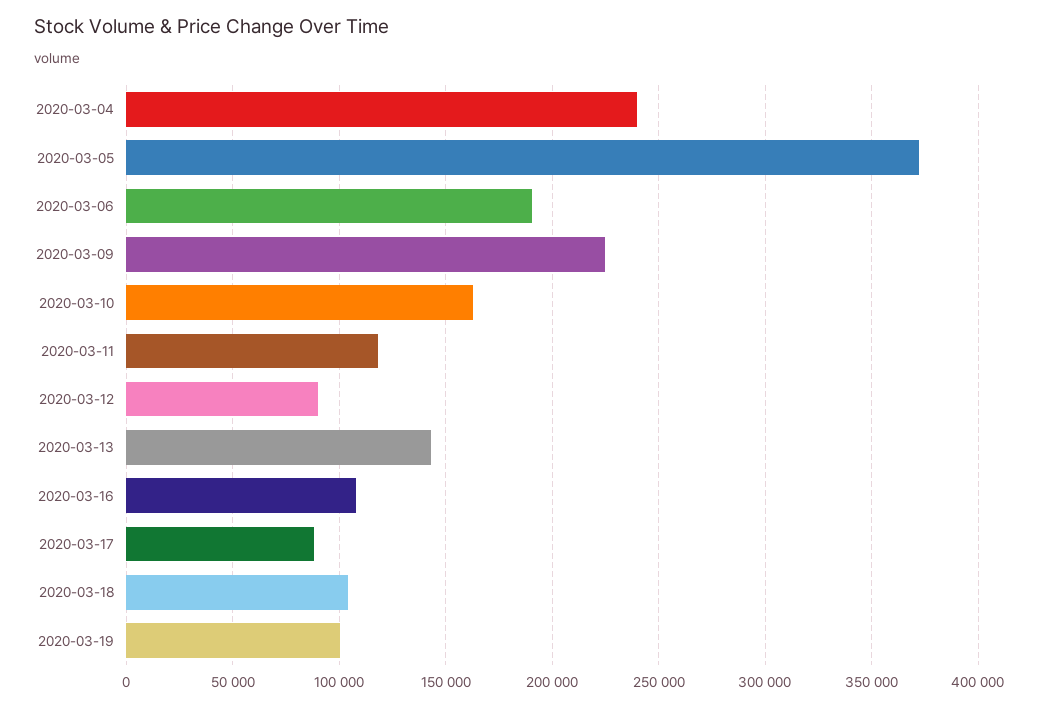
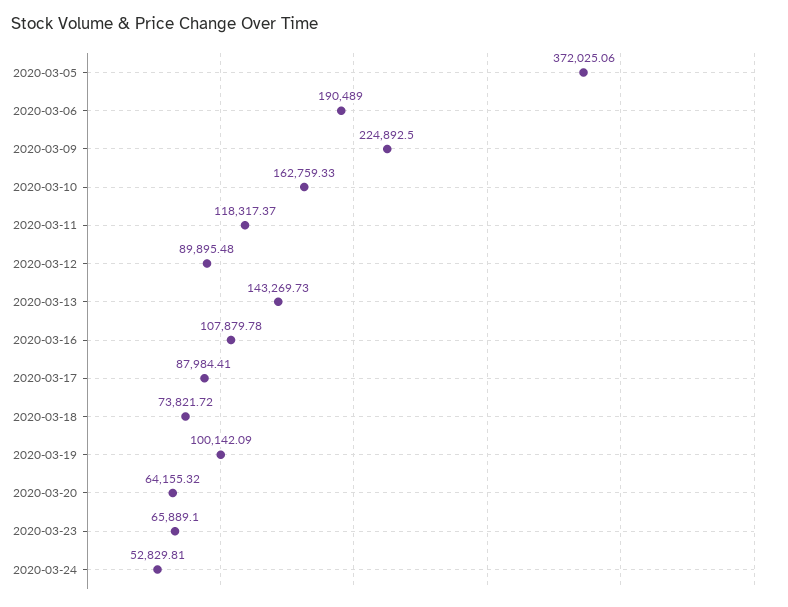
2020-03-04: 240000 -> none
2020-03-18: 105000 -> 73821.72
2020-03-20: none -> 64155.32
2020-03-23: none -> 65889.1
2020-03-24: none -> 52829.81

